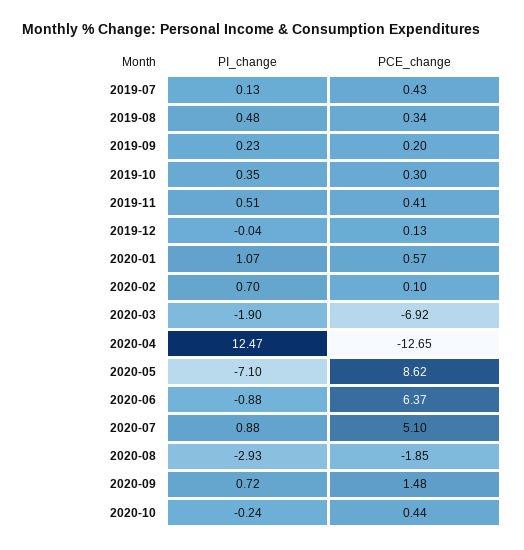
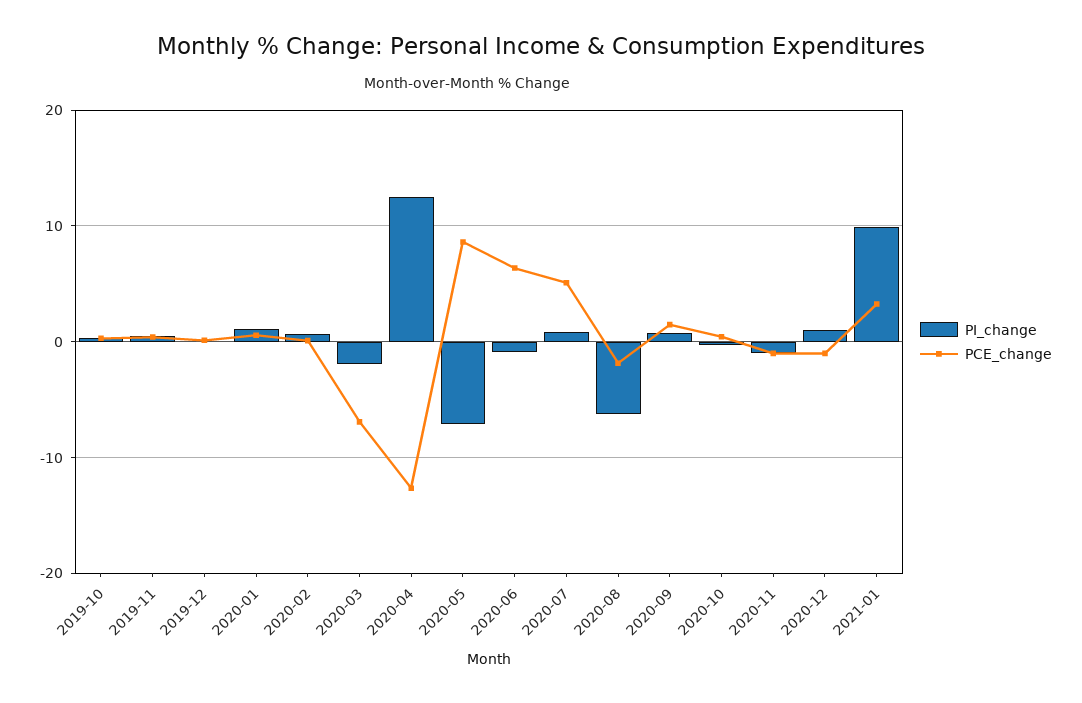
PI_change, 2019-07: 0.13 -> none
PCE_change, 2019-07: 0.43 -> none
PI_change, 2019-08: 0.48 -> none
PCE_change, 2019-08: 0.34 -> none
PI_change, 2019-09: 0.23 -> none
PCE_change, 2019-09: 0.2 -> none
PI_change, 2020-08: -2.93 -> -6
PI_change, 2020-11: none -> -1
PCE_change, 2020-11: none -> -1
PI_change, 2020-12: none -> 1
PCE_change, 2020-12: none -> -1
PI_change, 2021-01: none -> 10
PCE_change, 2021-01: none -> 3

